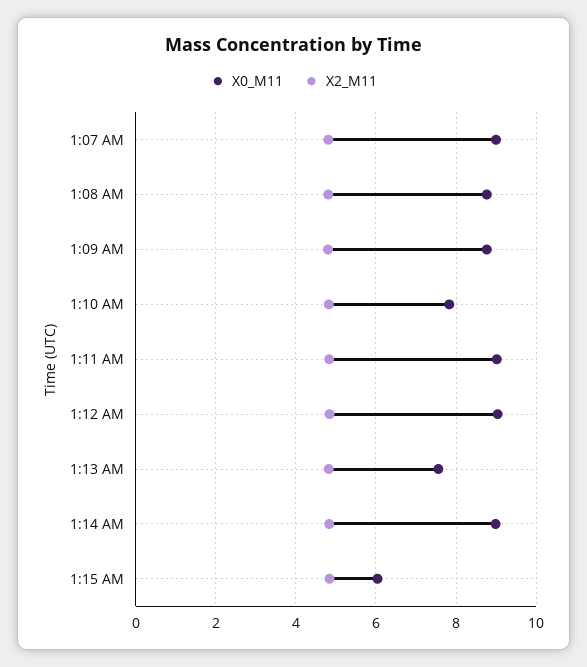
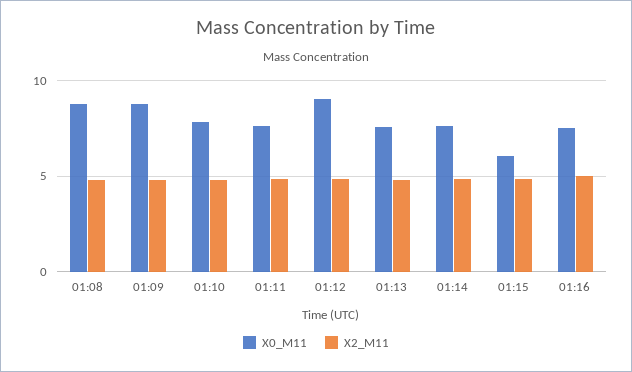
X0_M11, 1:07 AM: 9 -> none
X2_M11, 1:07 AM: 4.8 -> none
X0_M11, 1:11 AM: 9 -> 7.5
X0_M11, 1:14 AM: 9 -> 7.5
X0_M11, 01:16: none -> 7.5
X2_M11, 01:16: none -> 5

